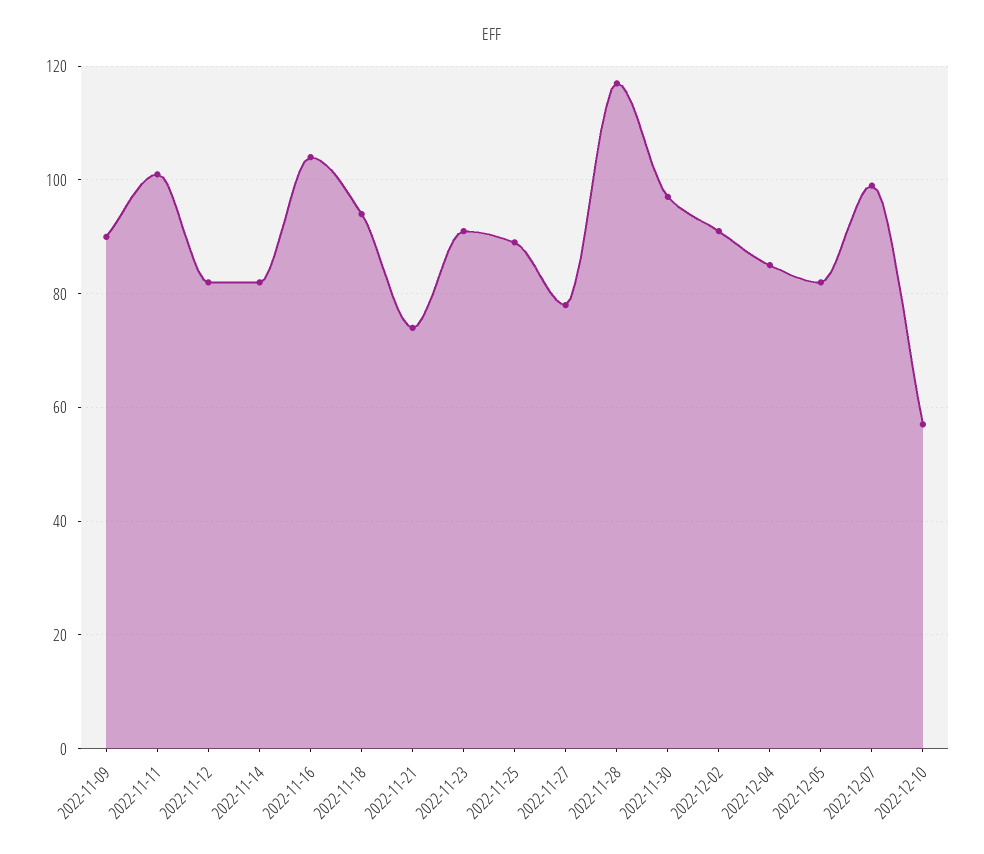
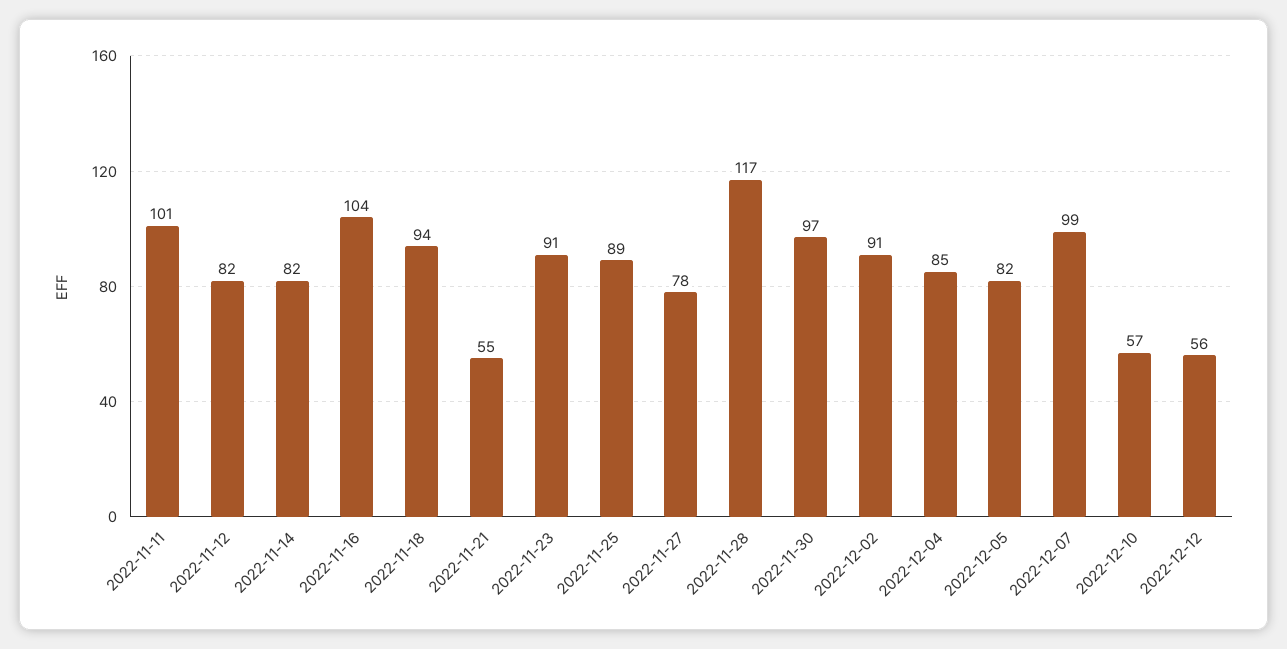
2022-11-09: 90 -> none
2022-11-21: 75 -> 55
2022-12-12: none -> 56

